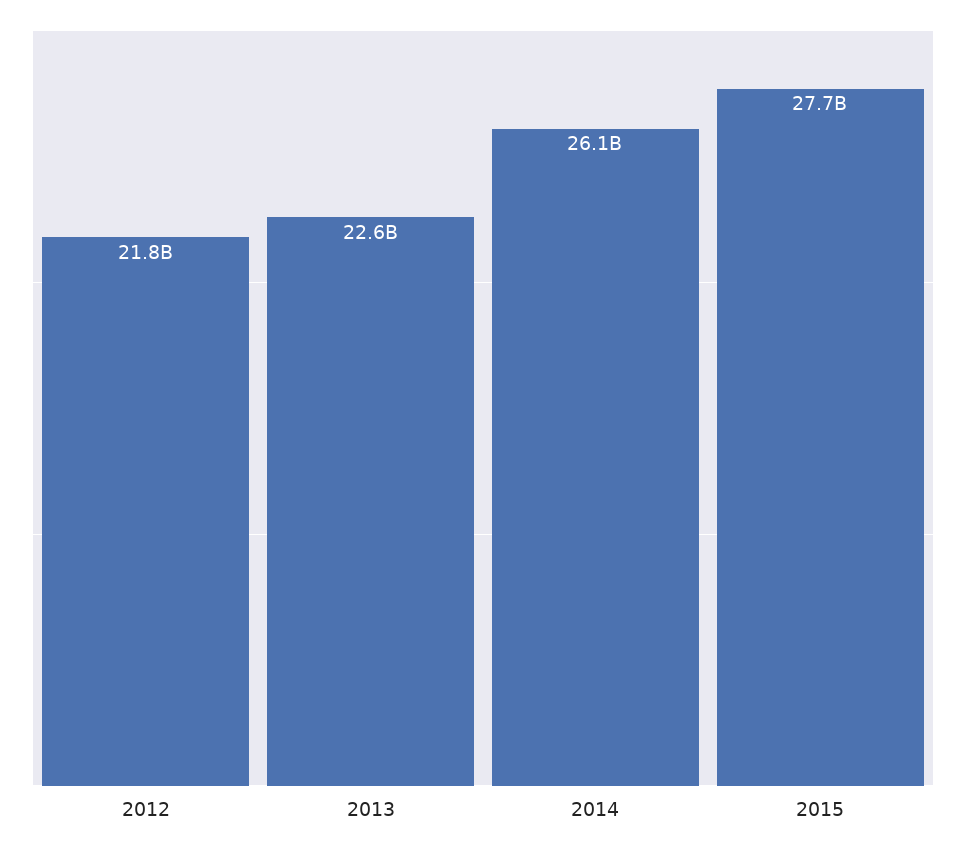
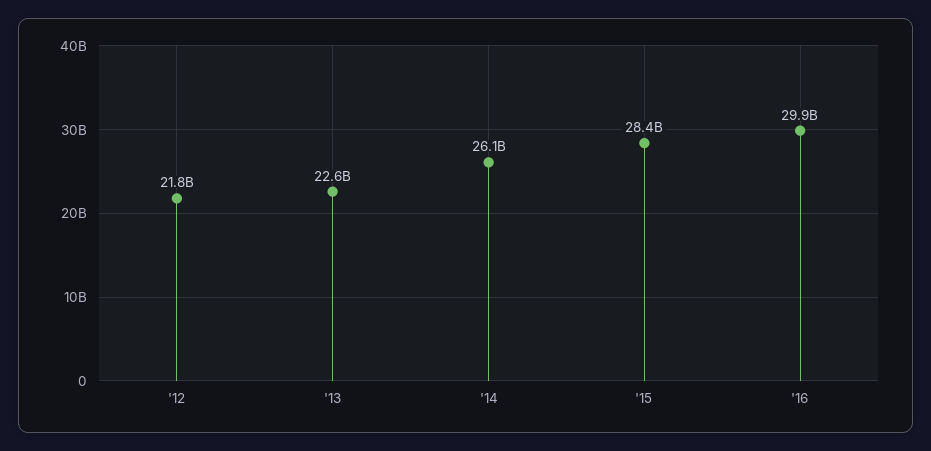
2015: 27700000000 -> 28400000000
'16: none -> 29900000000

